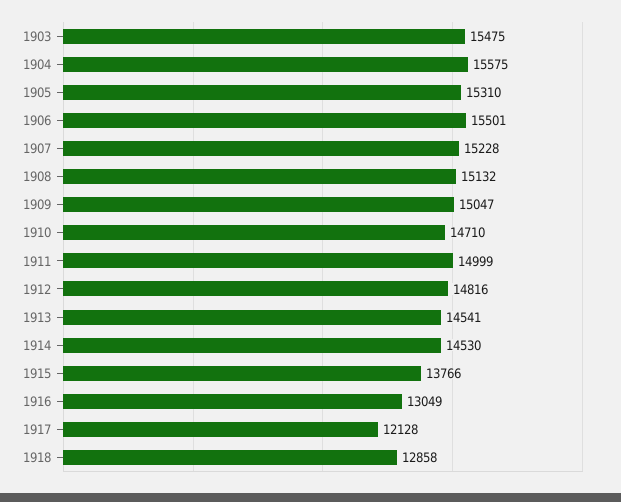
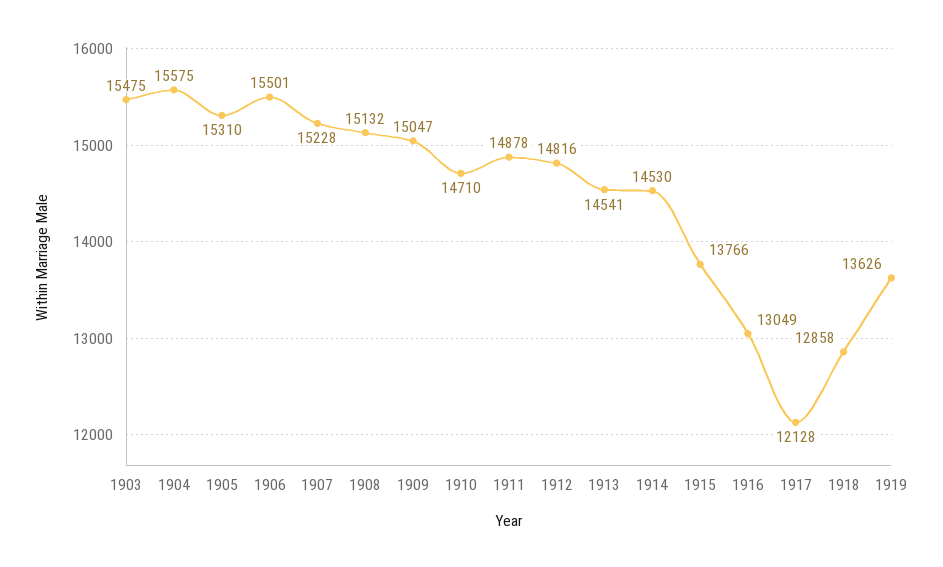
1911: 14999 -> 14878
1919: none -> 13626

